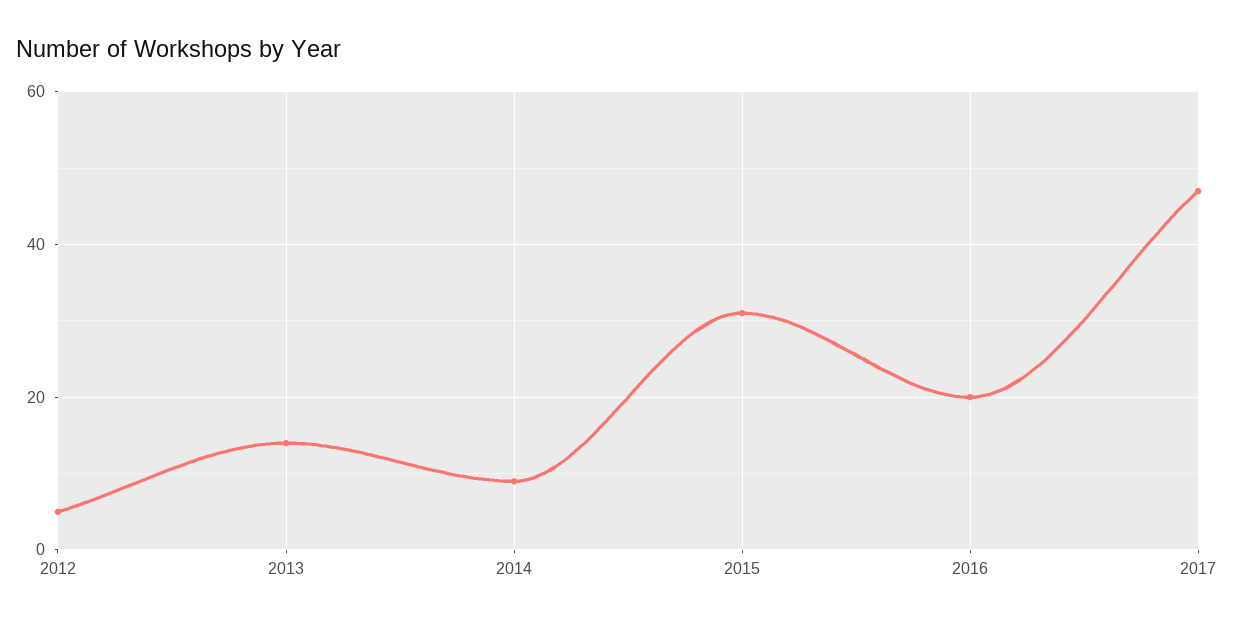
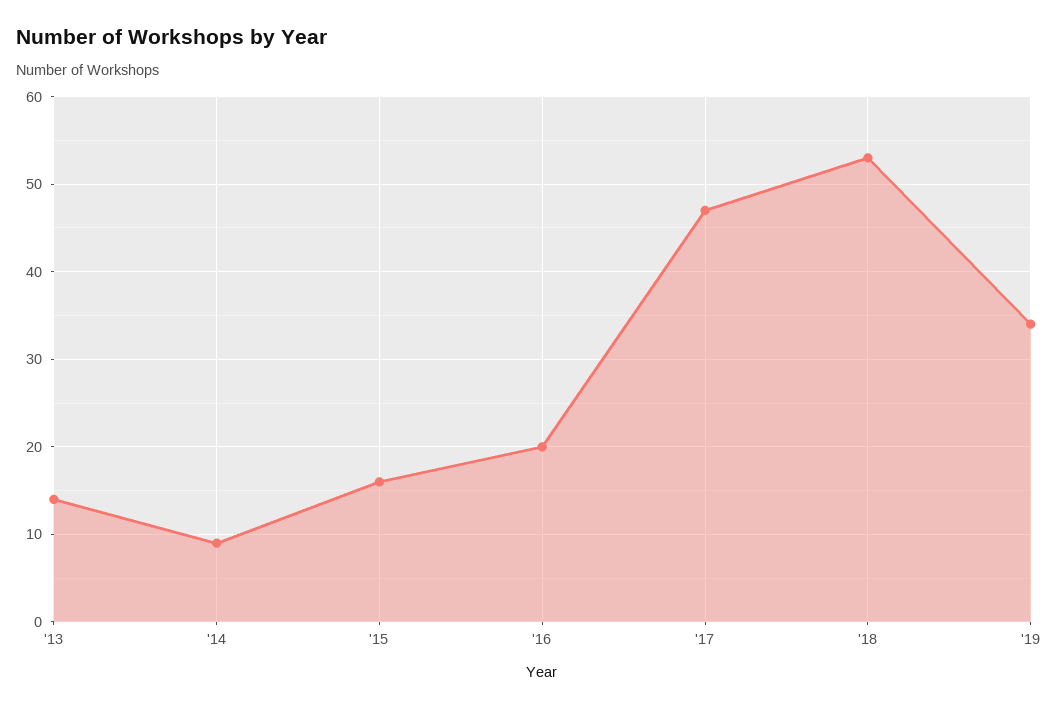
2012: 5 -> none
2015: 30 -> 16
'18: none -> 53
'19: none -> 34

